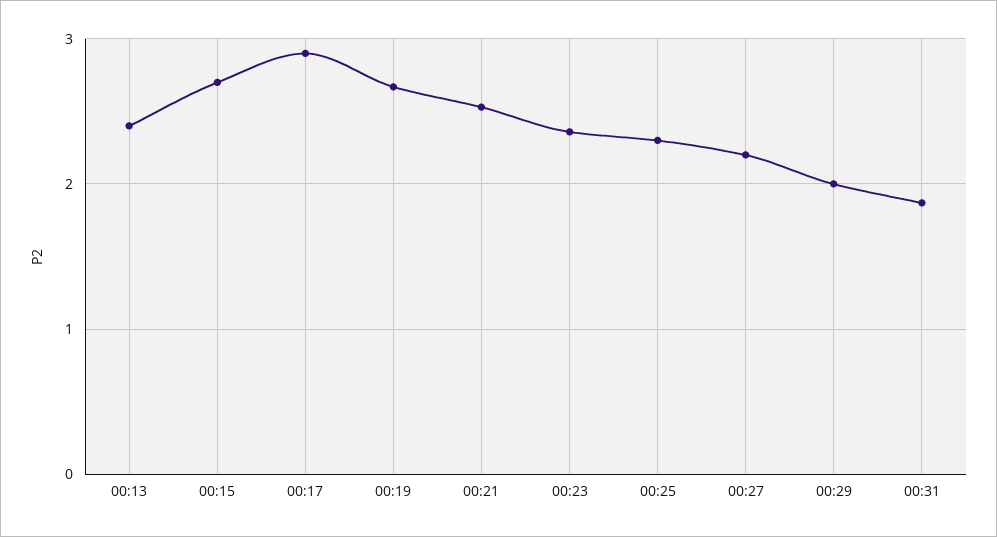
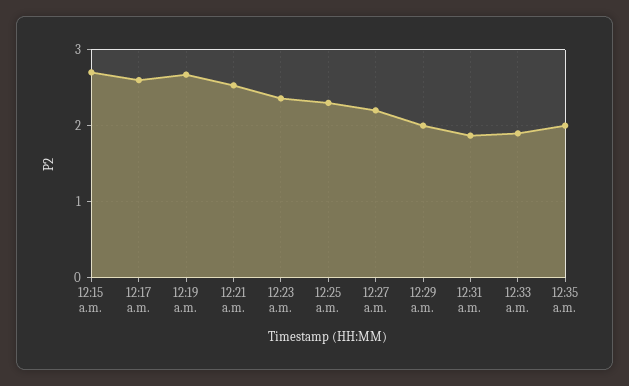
00:13: 2.4 -> none
00:17: 2.9 -> 2.6
12:33 a.m.: none -> 1.9
12:35 a.m.: none -> 2

